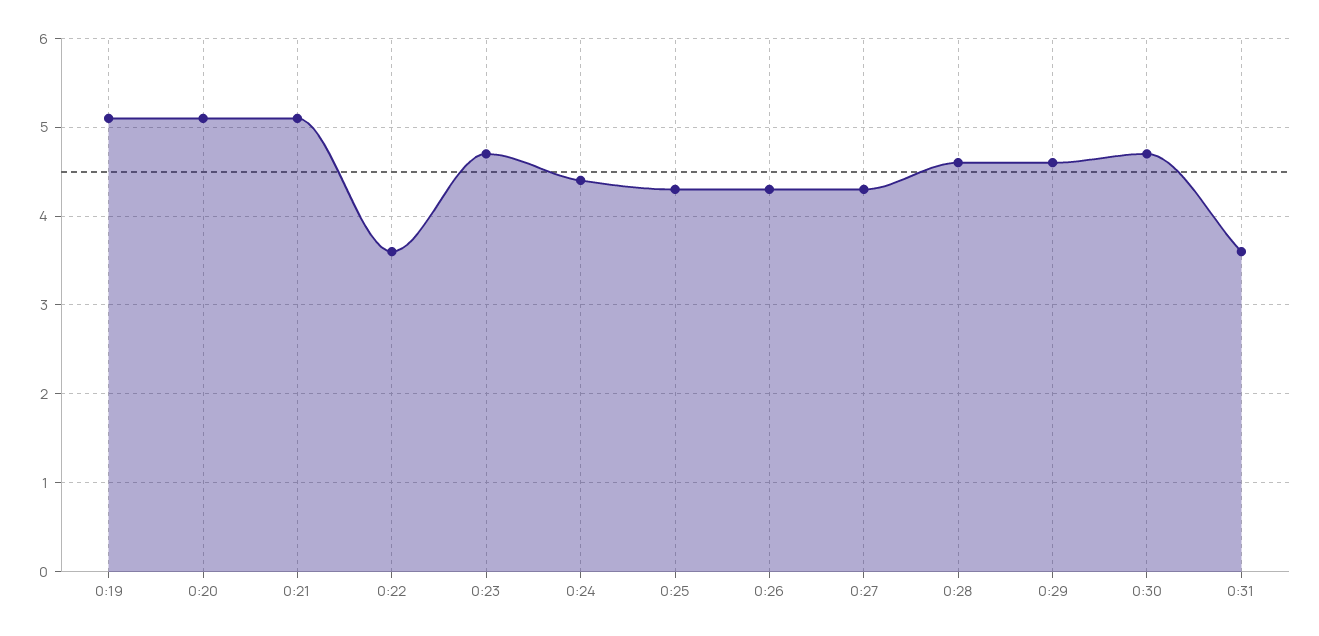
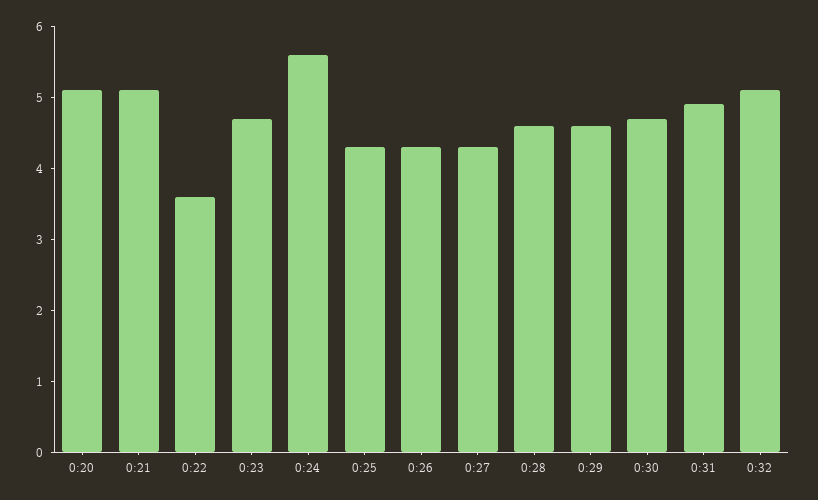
0:19: 5.1 -> none
0:24: 4.4 -> 5.5
0:31: 3.6 -> 5
0:32: none -> 5

